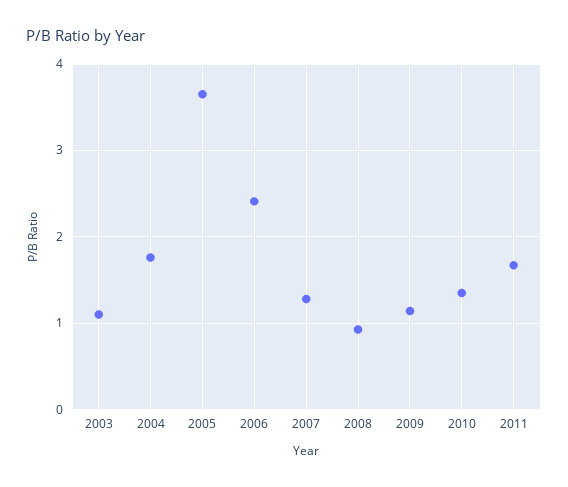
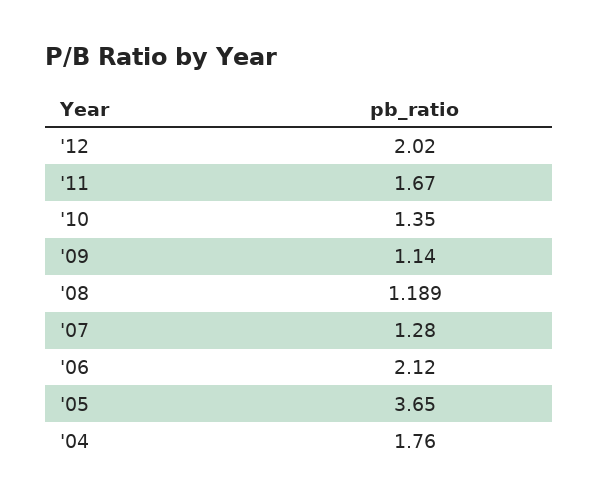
2003: 1.1 -> none
2006: 2.4 -> 2.12
2008: 0.9 -> 1.189
'12: none -> 2.02

